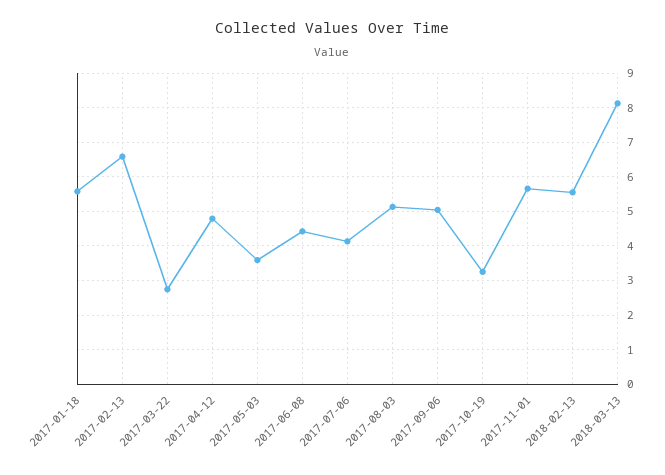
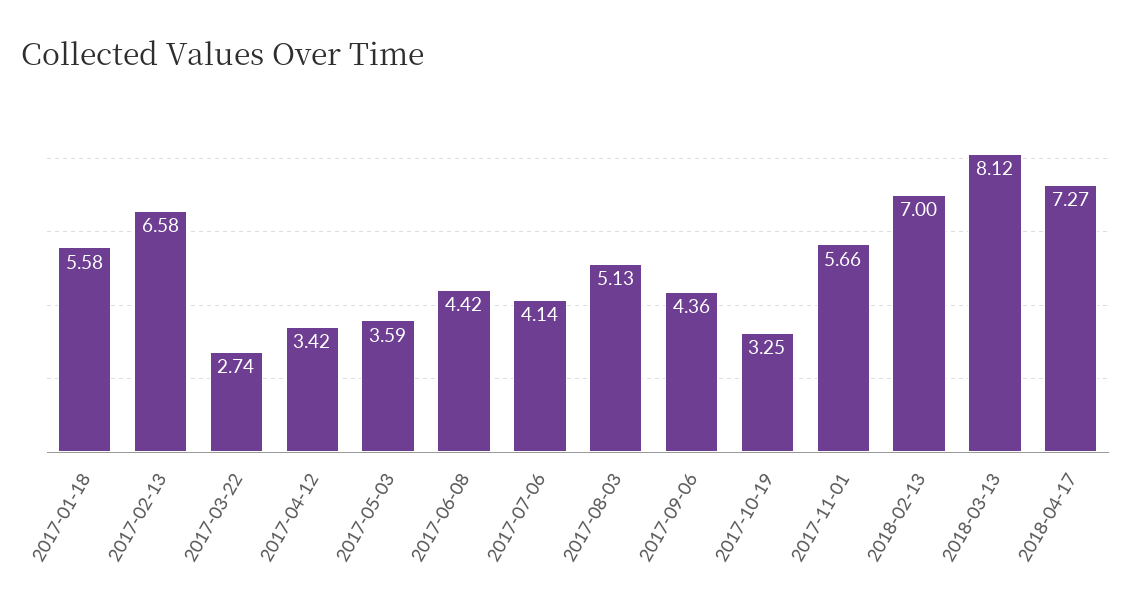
2017-04-12: 4.8 -> 3.42
2017-09-06: 5 -> 4.36
2018-02-13: 5.6 -> 7
2018-04-17: none -> 7.27

